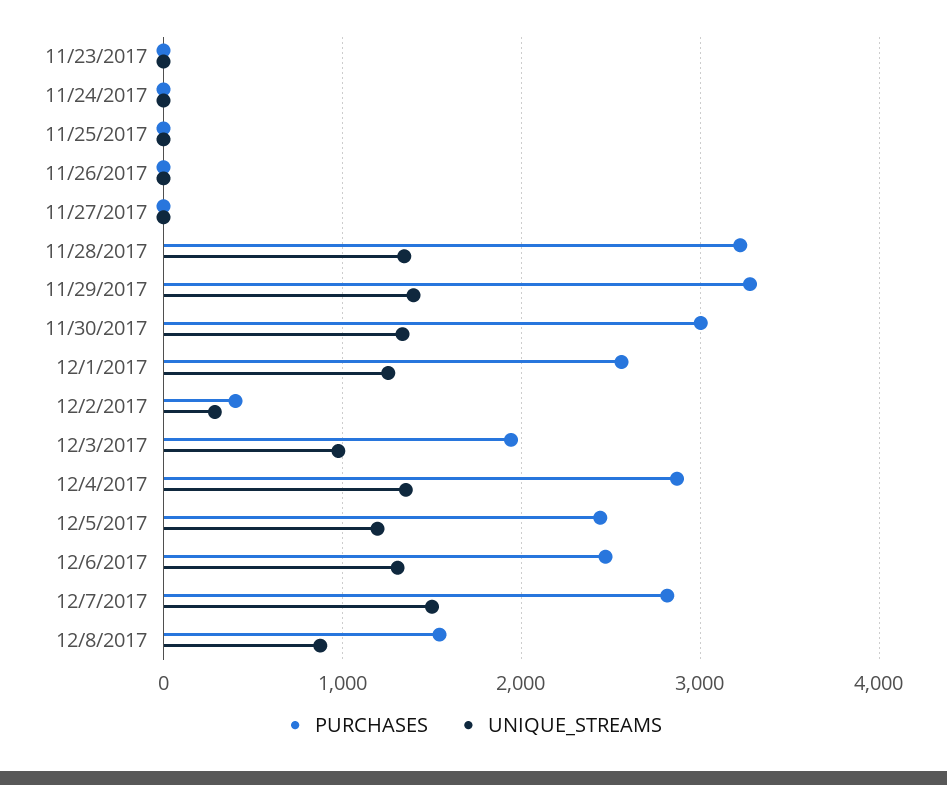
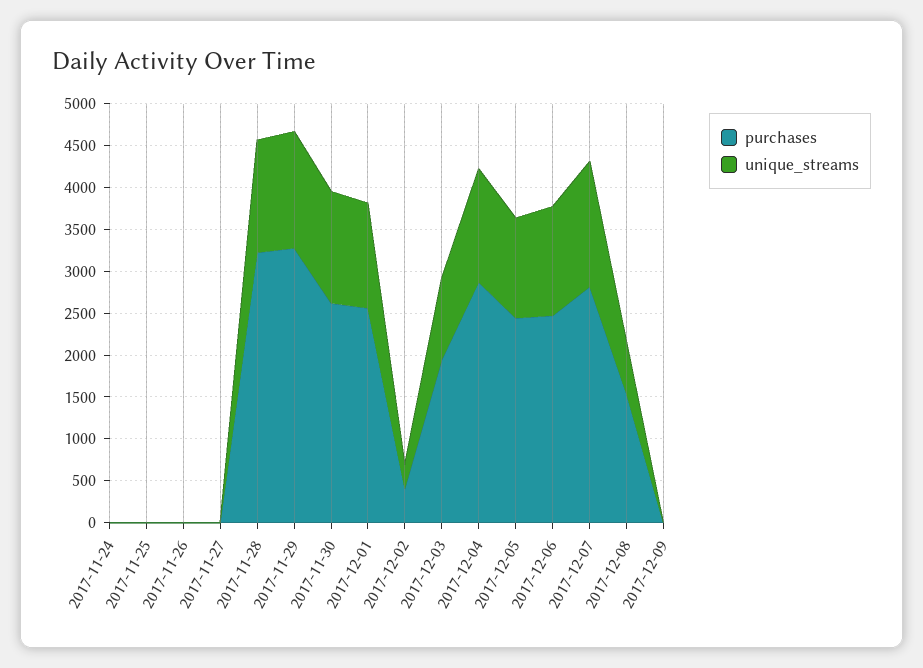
PURCHASES, 11/23/2017: 0 -> none
UNIQUE_STREAMS, 11/23/2017: 0 -> none
PURCHASES, 11/30/2017: 3000 -> 2600
UNIQUE_STREAMS, 12/8/2017: 900 -> 600
PURCHASES, 2017-12-09: none -> 0
UNIQUE_STREAMS, 2017-12-09: none -> 0

